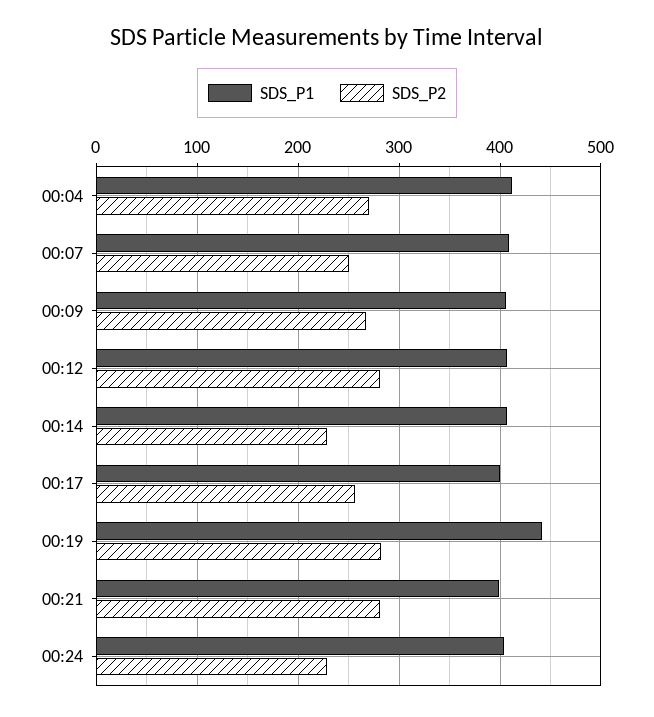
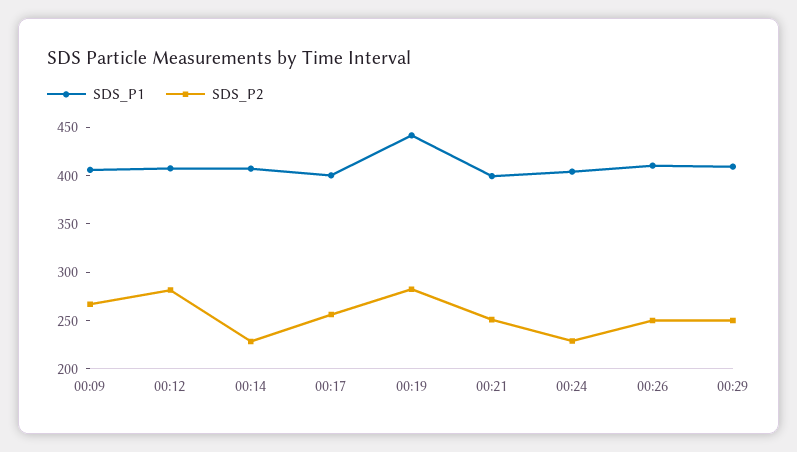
SDS_P1, 00:04: 410 -> none
SDS_P2, 00:04: 270 -> none
SDS_P1, 00:07: 410 -> none
SDS_P2, 00:07: 250 -> none
SDS_P2, 00:21: 280 -> 250
SDS_P1, 00:26: none -> 410
SDS_P2, 00:26: none -> 250
SDS_P1, 00:29: none -> 410
SDS_P2, 00:29: none -> 250

